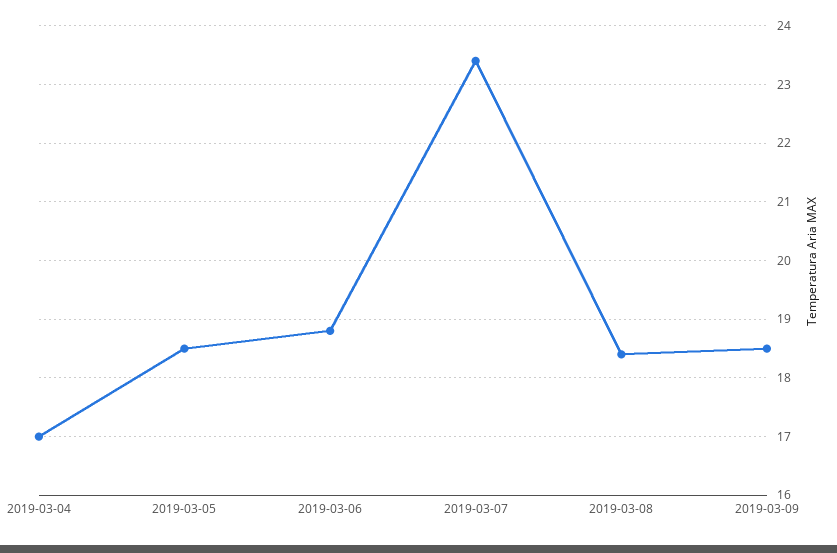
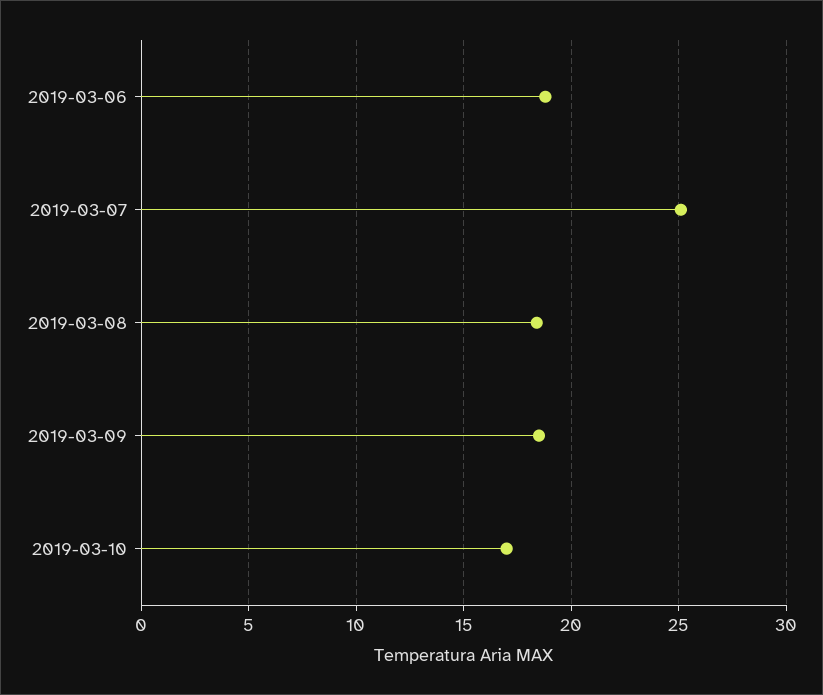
2019-03-04: 17 -> none
2019-03-05: 18.5 -> none
2019-03-07: 23.5 -> 25
2019-03-10: none -> 17

